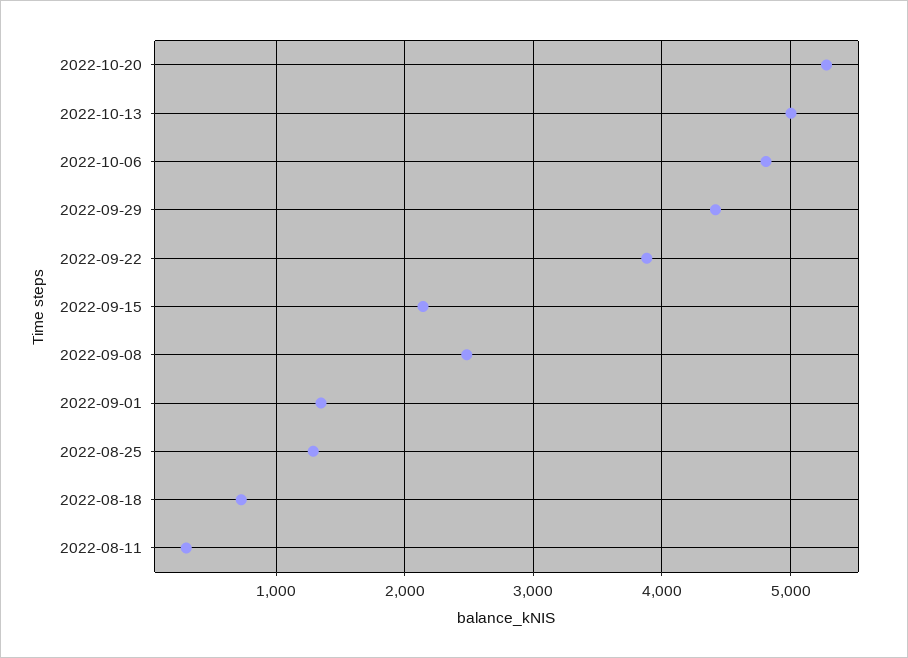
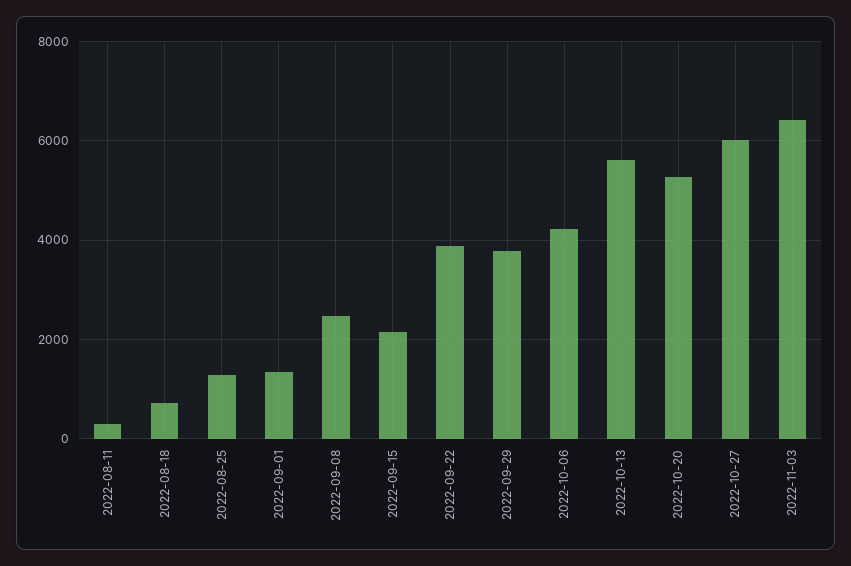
2022-10-13: 5000 -> 5600
2022-10-06: 4800 -> 4200
2022-09-29: 4400 -> 3800
2022-10-27: none -> 6000
2022-11-03: none -> 6400

